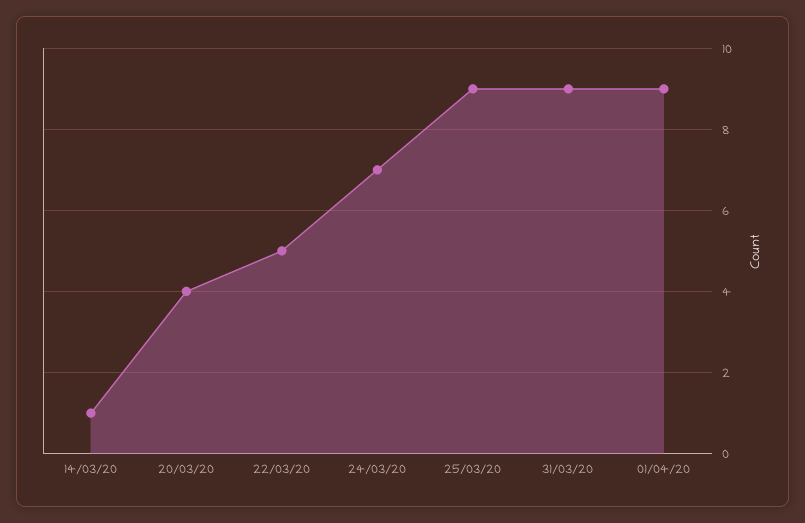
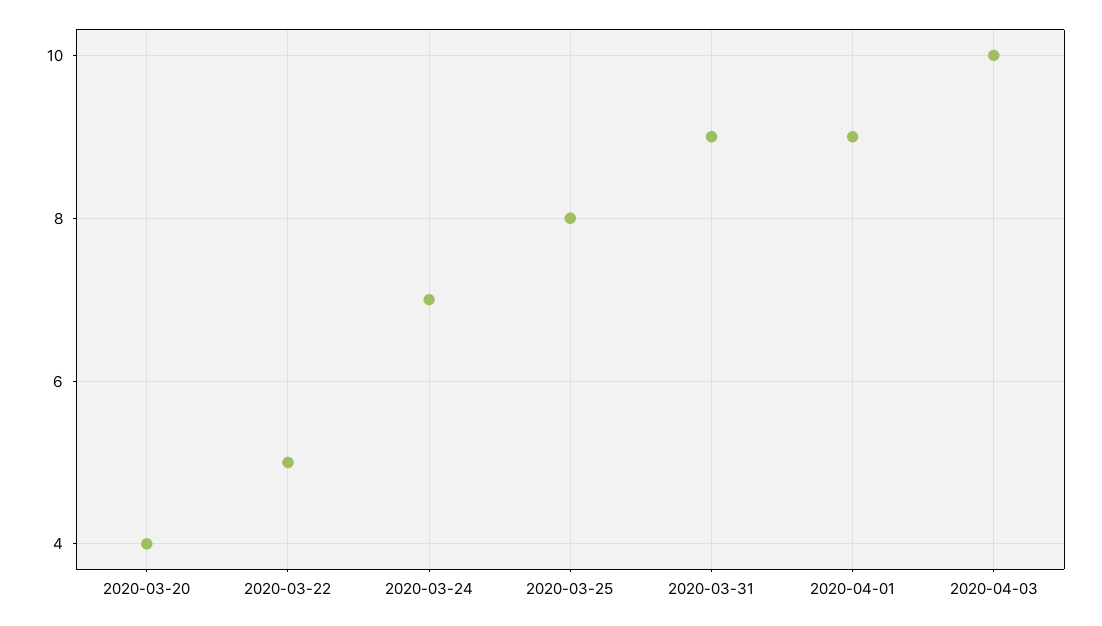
14/03/20: 1 -> none
25/03/20: 9 -> 8
2020-04-03: none -> 10

